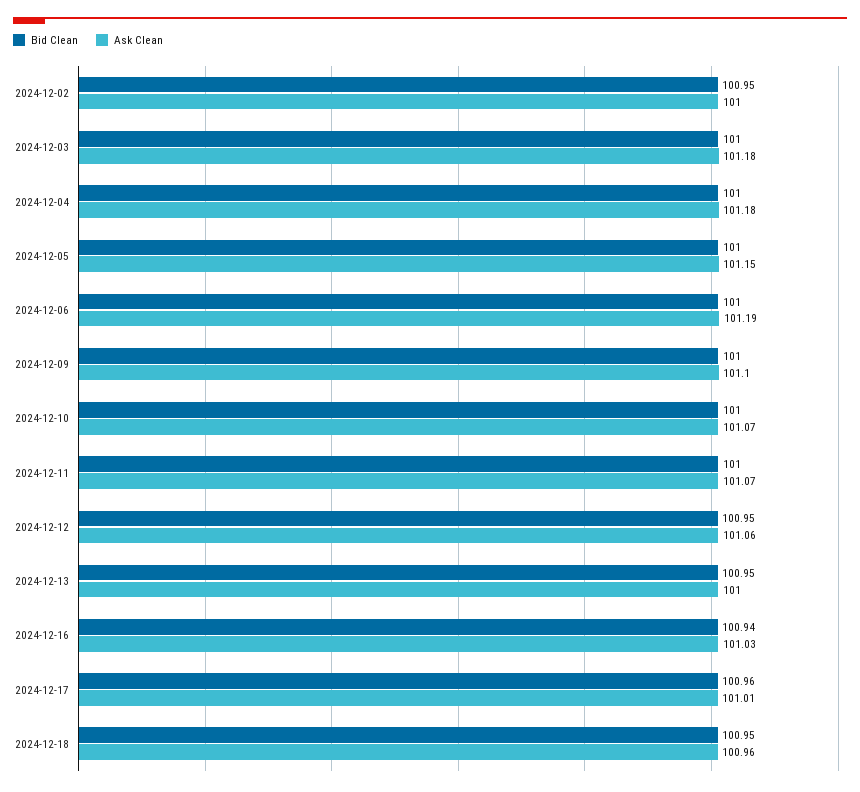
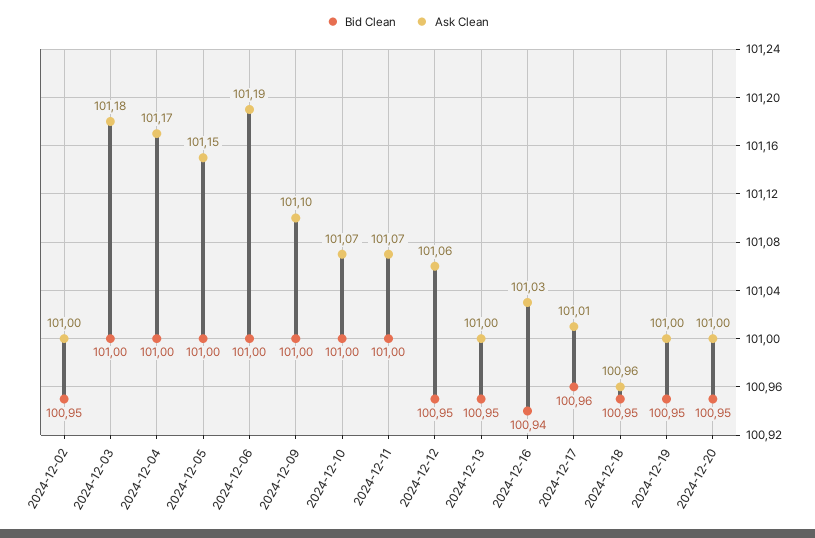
Ask Clean, 2024-12-04: 101.18 -> 101.17
Bid Clean, 2024-12-19: none -> 100.95
Ask Clean, 2024-12-19: none -> 101
Bid Clean, 2024-12-20: none -> 100.95
Ask Clean, 2024-12-20: none -> 101

